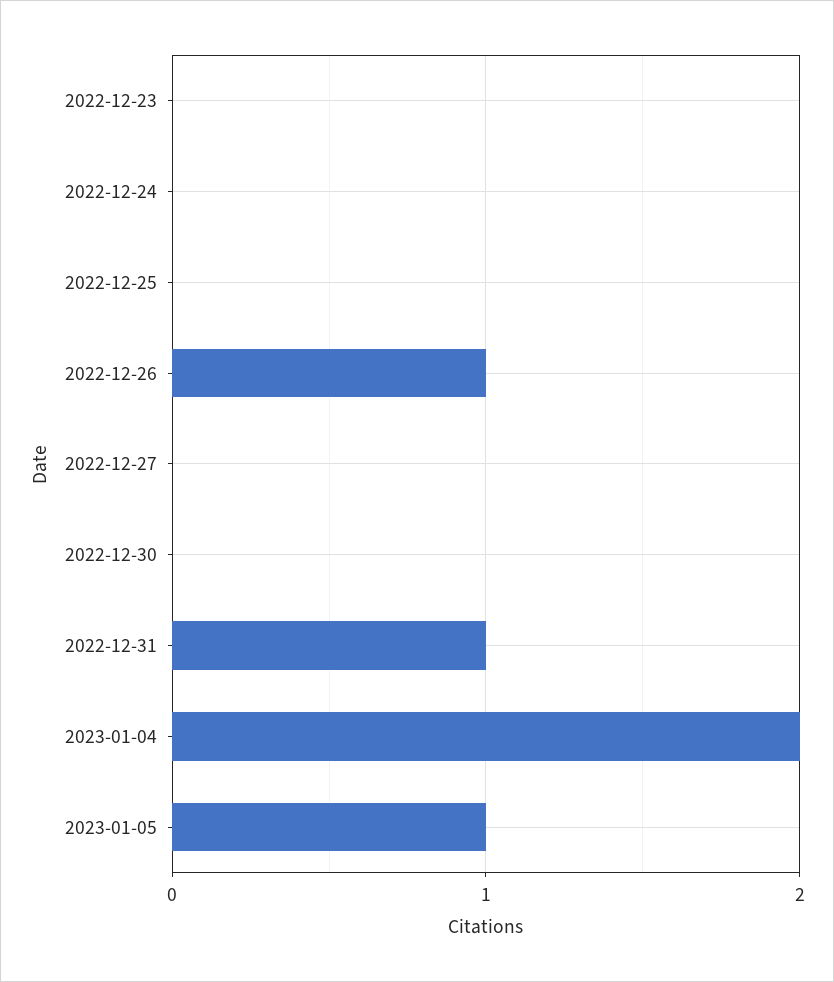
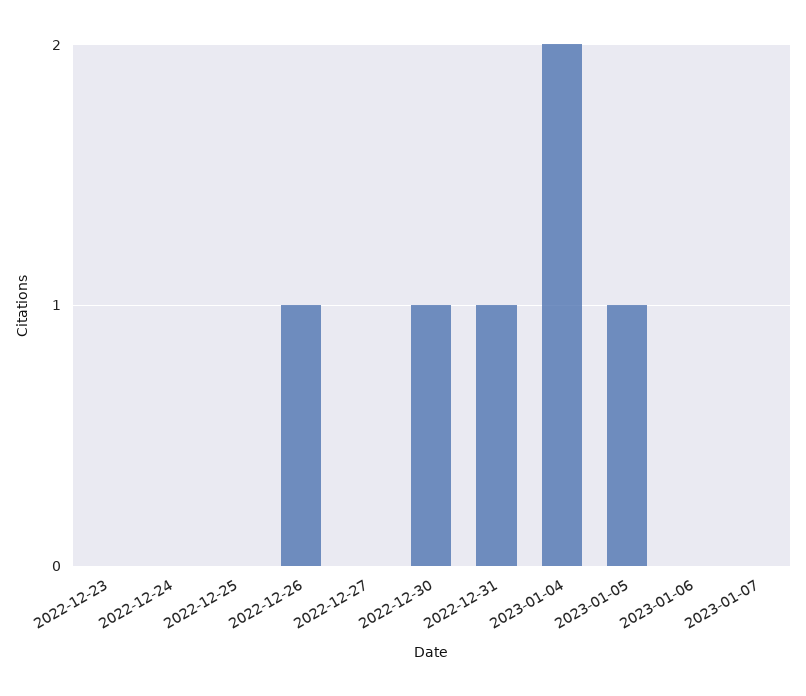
2022-12-30: 0 -> 1
2023-01-06: none -> 0
2023-01-07: none -> 0

